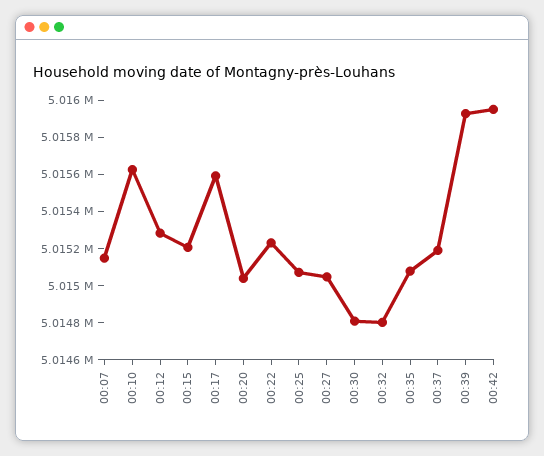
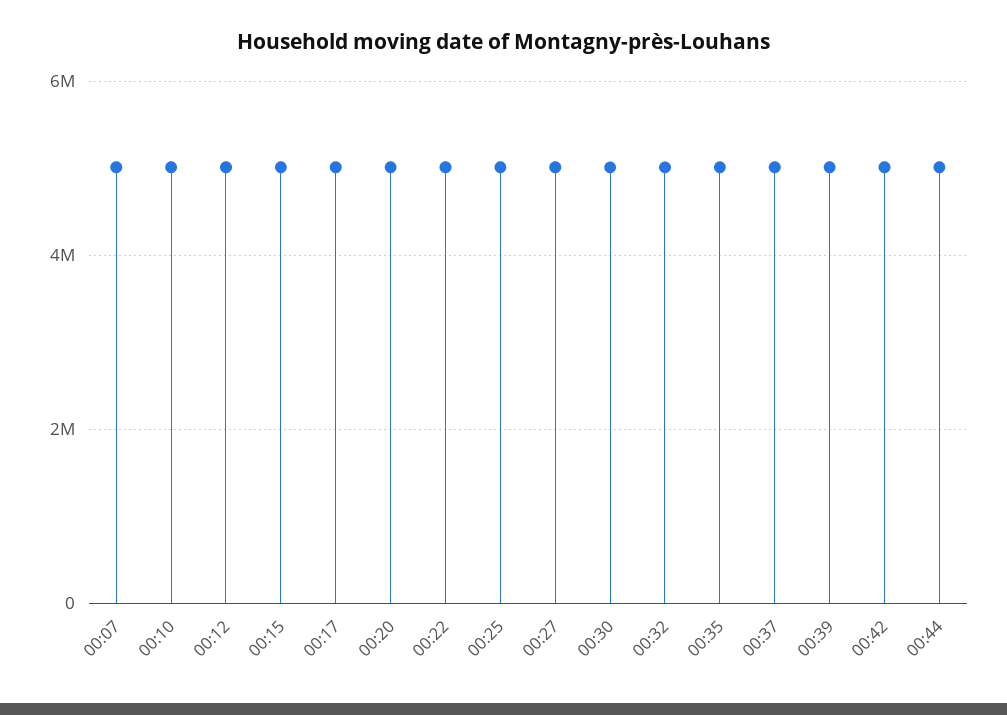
00:44: none -> 5000000

